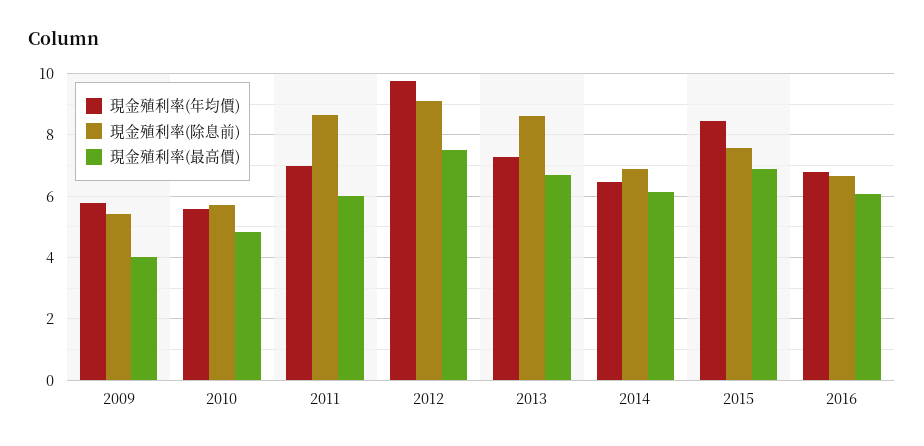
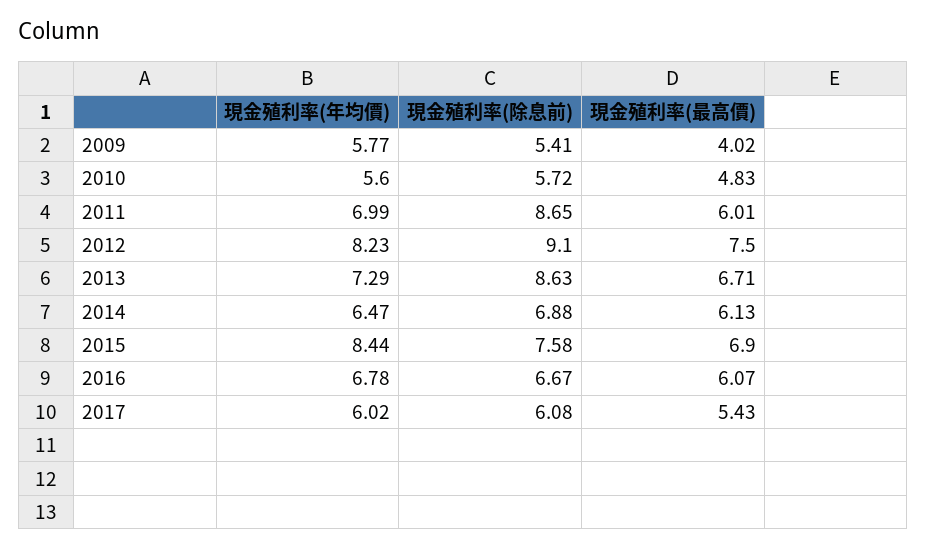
現金殖利率(年均價), 2012: 9.8 -> 8.23
現金殖利率(年均價), 2017: none -> 6.02
現金殖利率(除息前), 2017: none -> 6.08
現金殖利率(最高價), 2017: none -> 5.43

